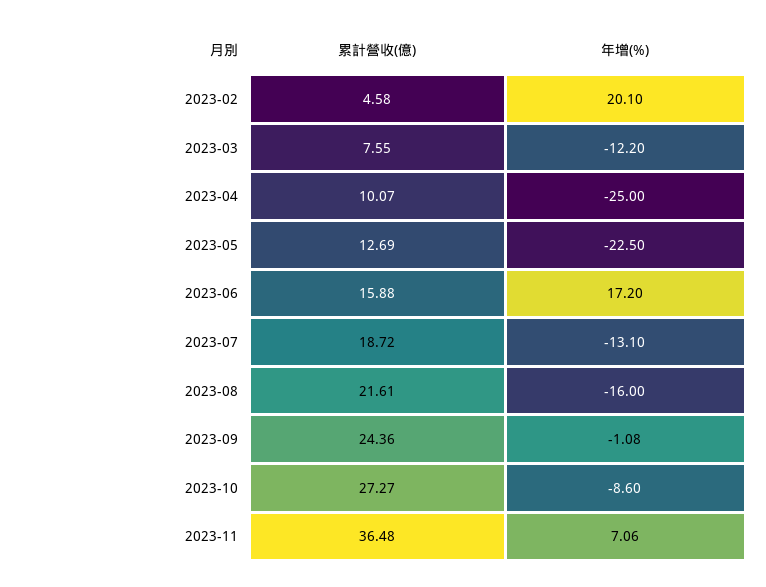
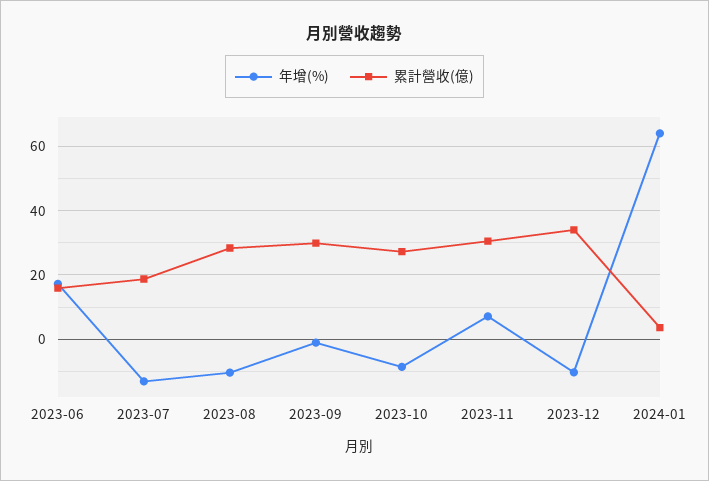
累計營收(億), 2023-02: 4.58 -> none
年增(%), 2023-02: 20.1 -> none
累計營收(億), 2023-03: 7.55 -> none
年增(%), 2023-03: -12.2 -> none
累計營收(億), 2023-04: 10.07 -> none
年增(%), 2023-04: -25 -> none
累計營收(億), 2023-05: 12.69 -> none
年增(%), 2023-05: -22.5 -> none
累計營收(億), 2023-08: 21.61 -> 28
年增(%), 2023-08: -16 -> -10
累計營收(億), 2023-09: 24.36 -> 30
累計營收(億), 2023-11: 36.48 -> 30
年增(%), 2023-12: none -> -10
累計營收(億), 2023-12: none -> 34
年增(%), 2024-01: none -> 64
累計營收(億), 2024-01: none -> 4

